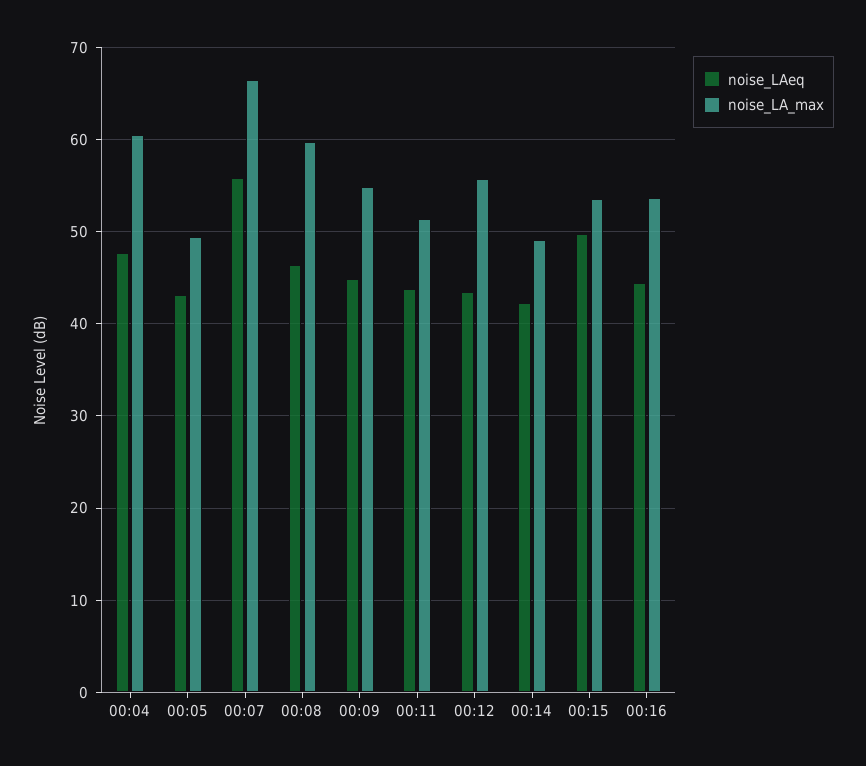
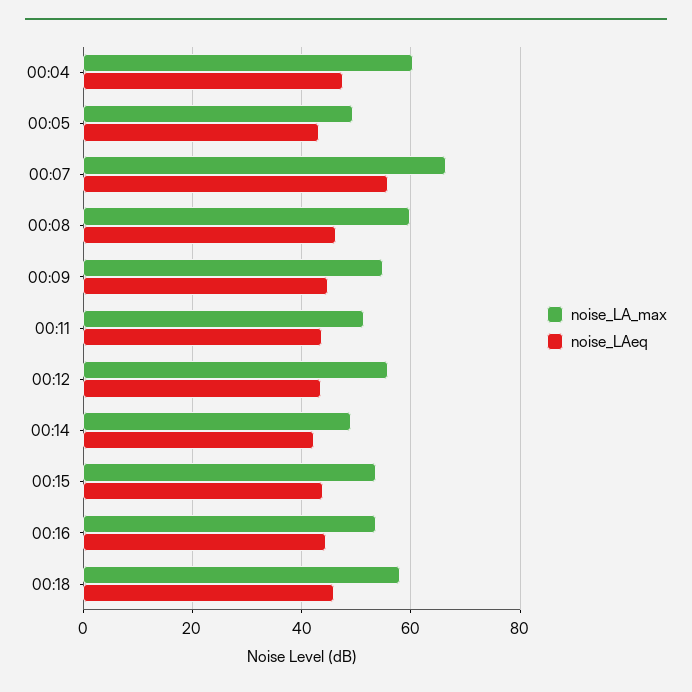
noise_LAeq, 00:15: 50 -> 44
noise_LA_max, 00:18: none -> 58
noise_LAeq, 00:18: none -> 46

